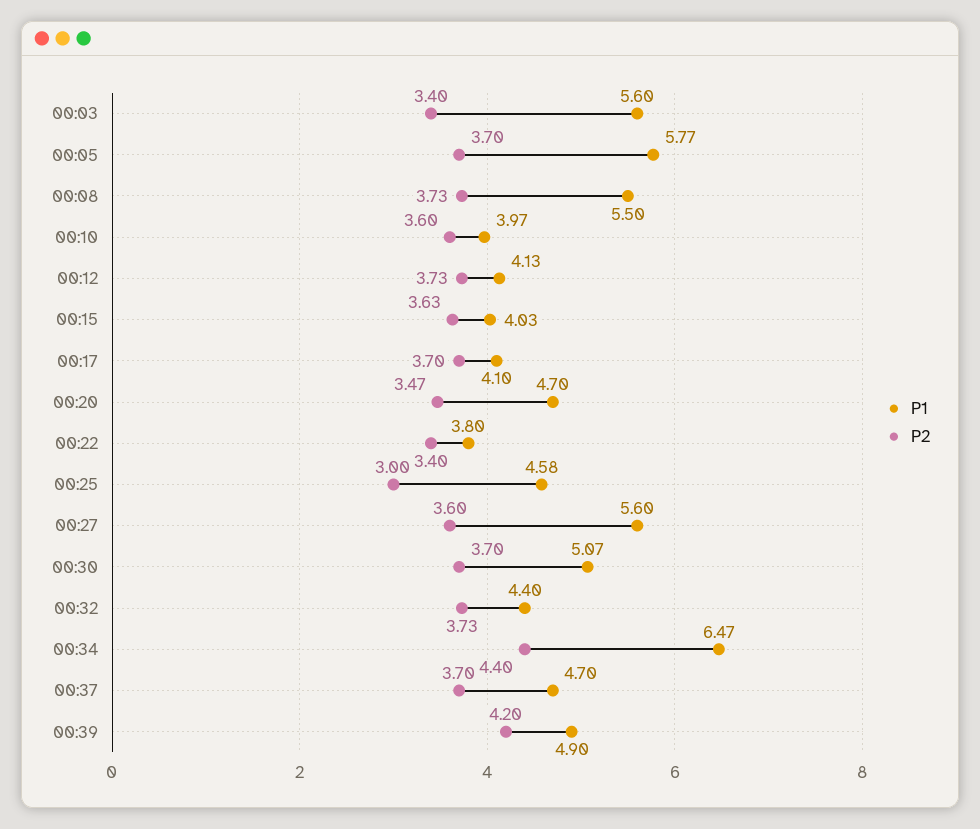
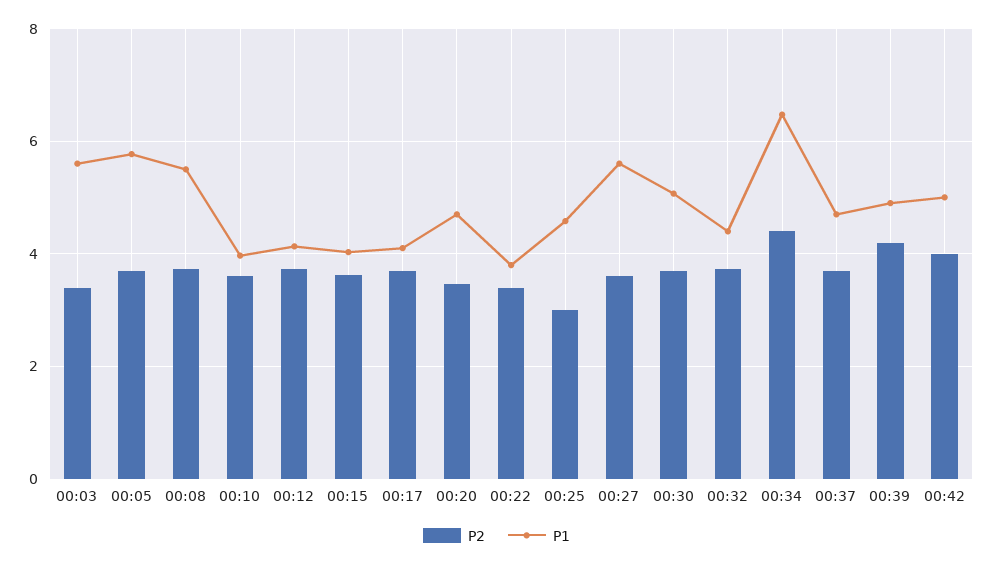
P2, 00:42: none -> 4
P1, 00:42: none -> 5

